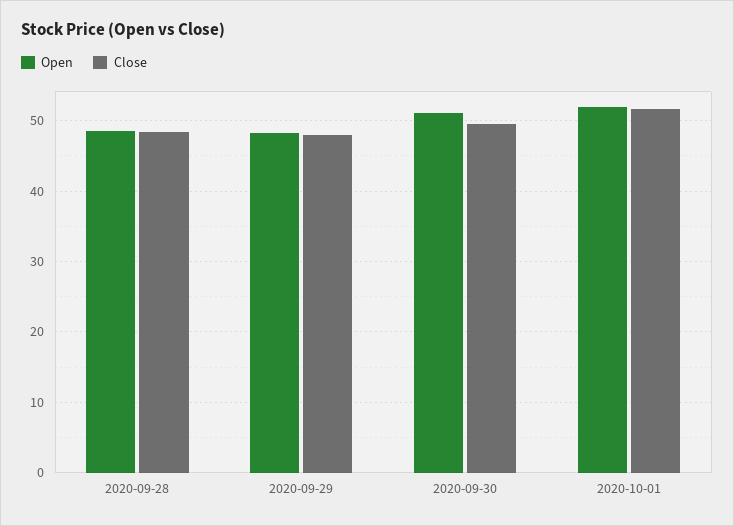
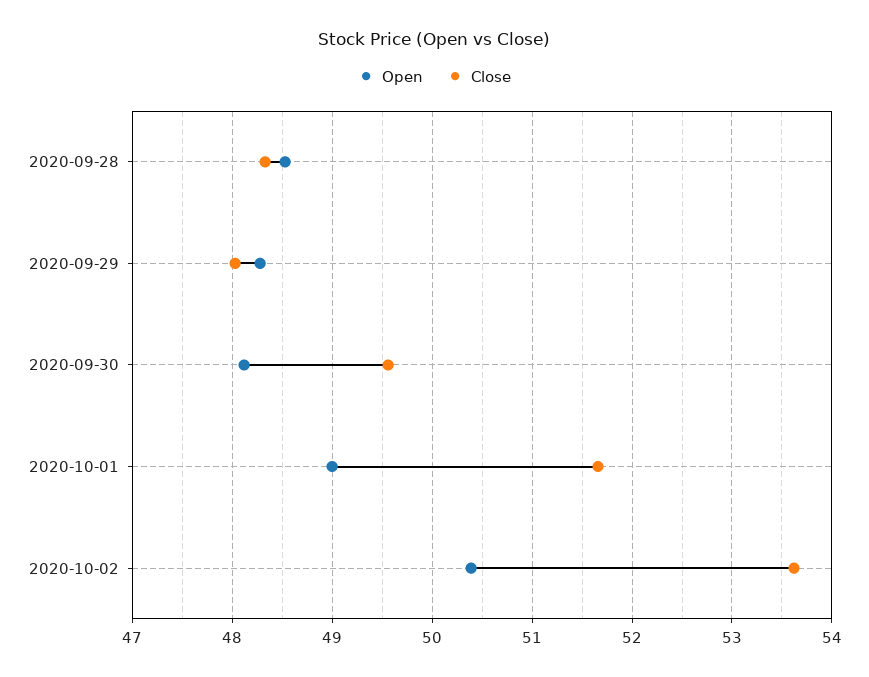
Open, 2020-09-30: 51 -> 48.1
Open, 2020-10-01: 52 -> 49
Open, 2020-10-02: none -> 50.4
Close, 2020-10-02: none -> 53.6

